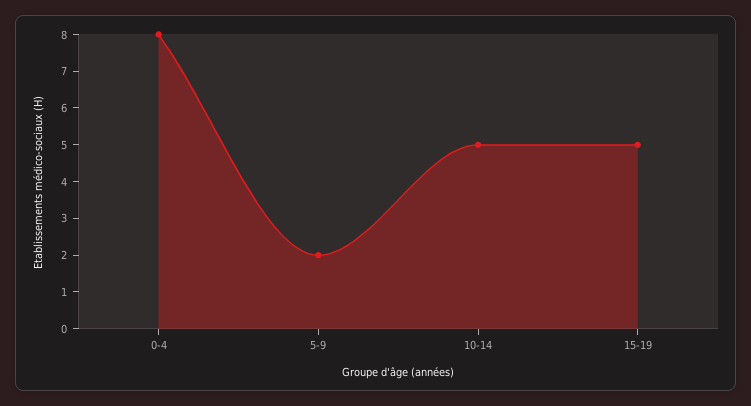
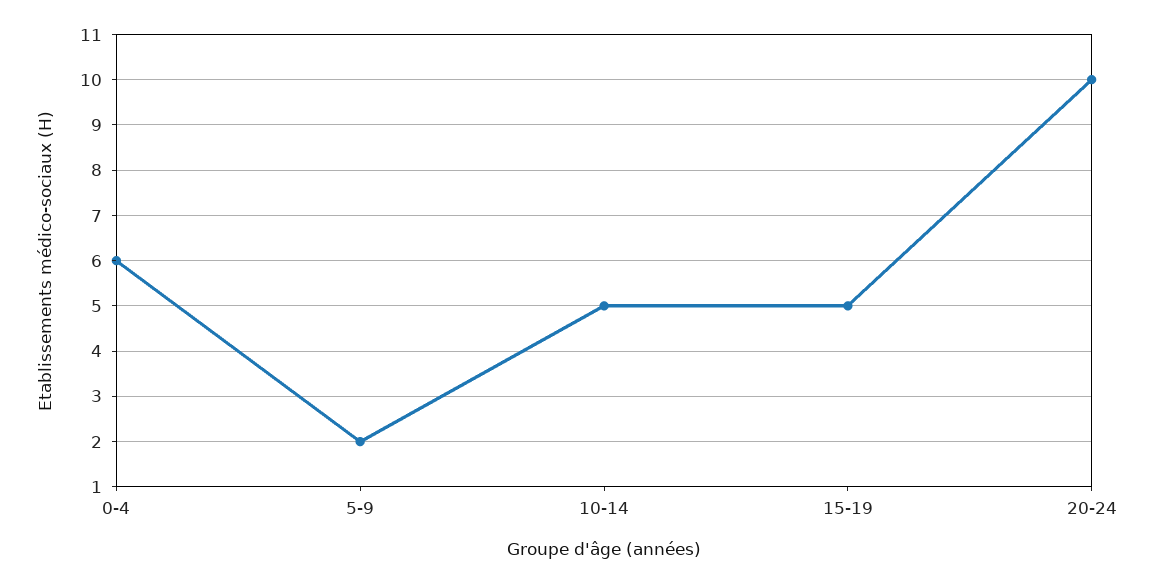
0-4: 8 -> 6
20-24: none -> 10

